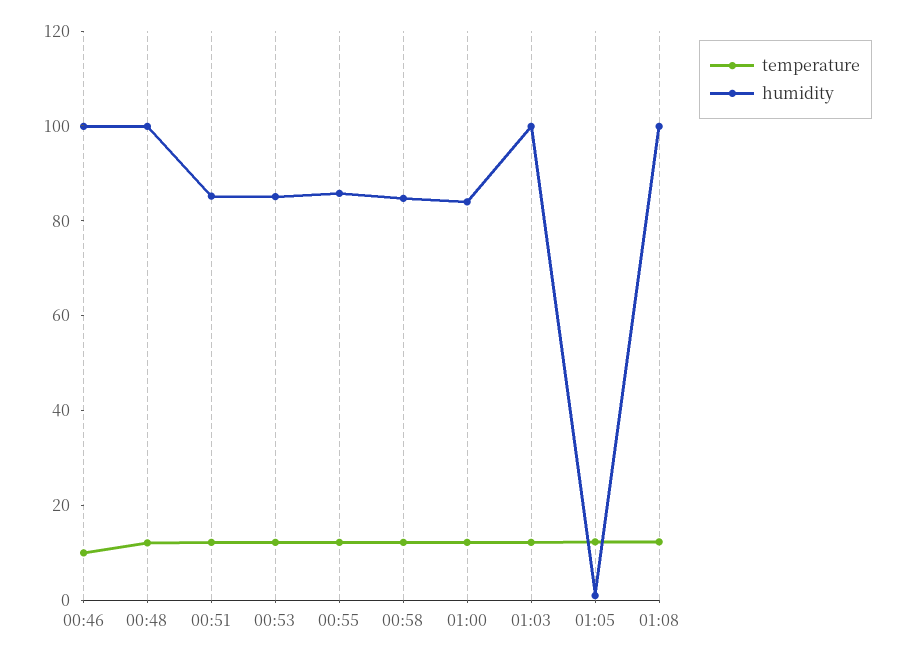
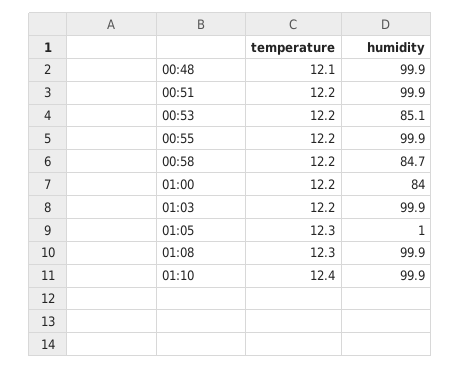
temperature, 00:46: 10 -> none
humidity, 00:46: 100 -> none
humidity, 00:51: 85 -> 99.9
humidity, 00:55: 85 -> 99.9
temperature, 01:10: none -> 12.4
humidity, 01:10: none -> 99.9

